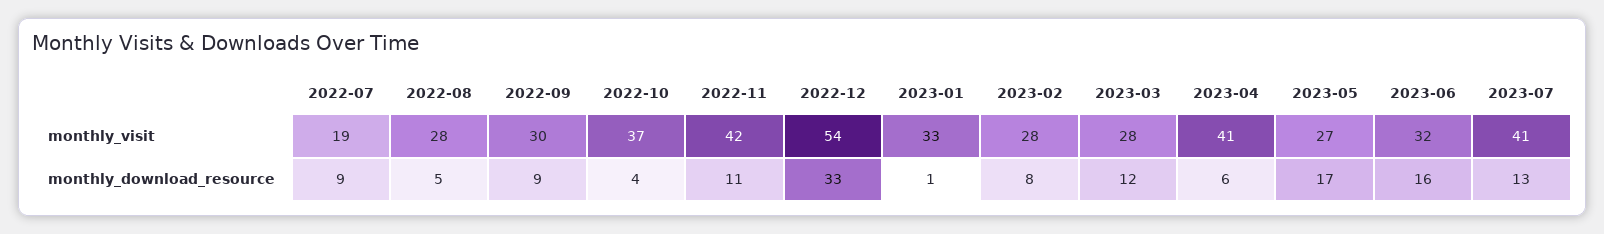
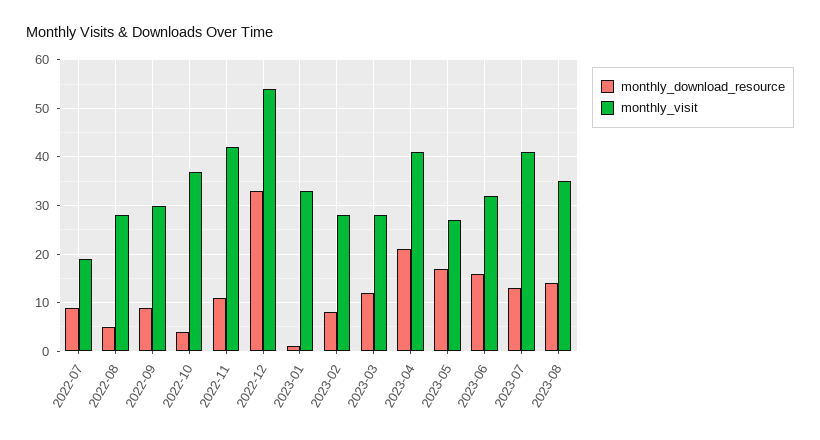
monthly_download_resource, 2023-04: 6 -> 20
monthly_download_resource, 2023-08: none -> 15
monthly_visit, 2023-08: none -> 35

